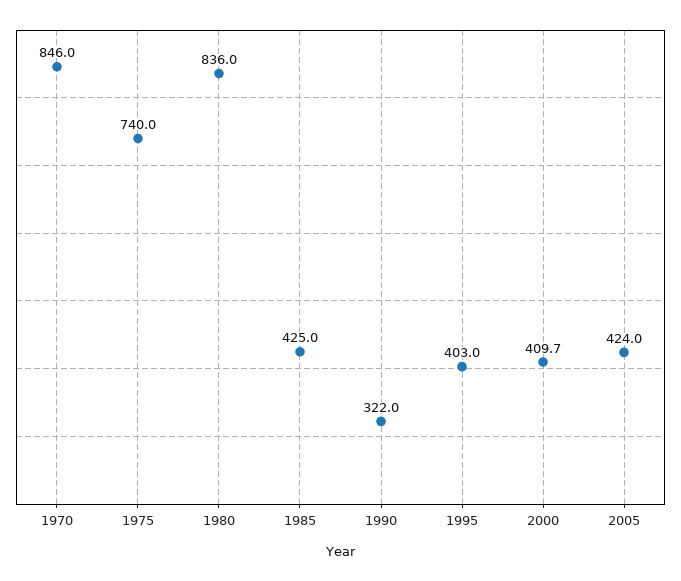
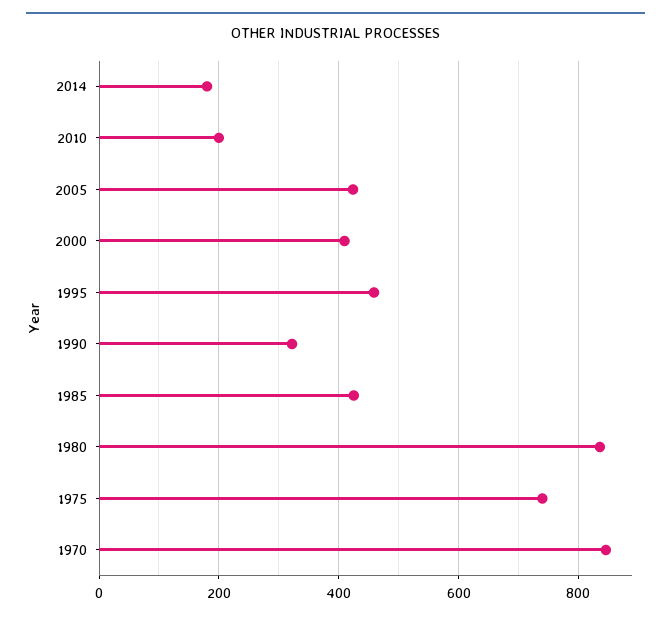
1995: 403 -> 460
2014: none -> 180
2010: none -> 200

